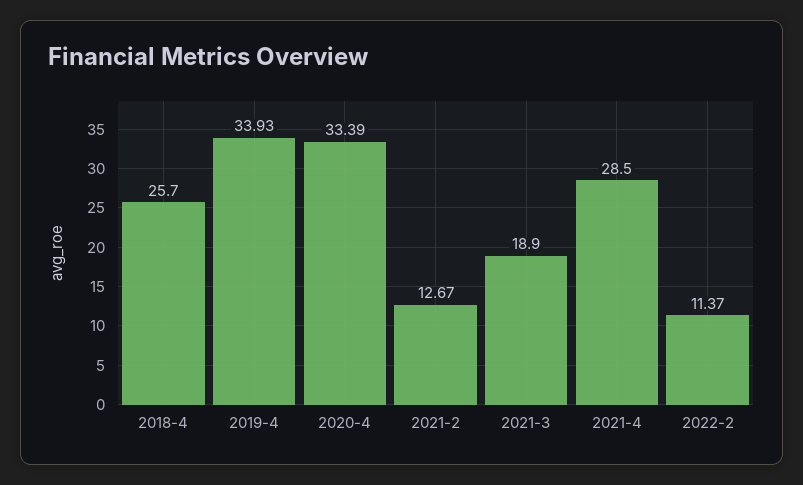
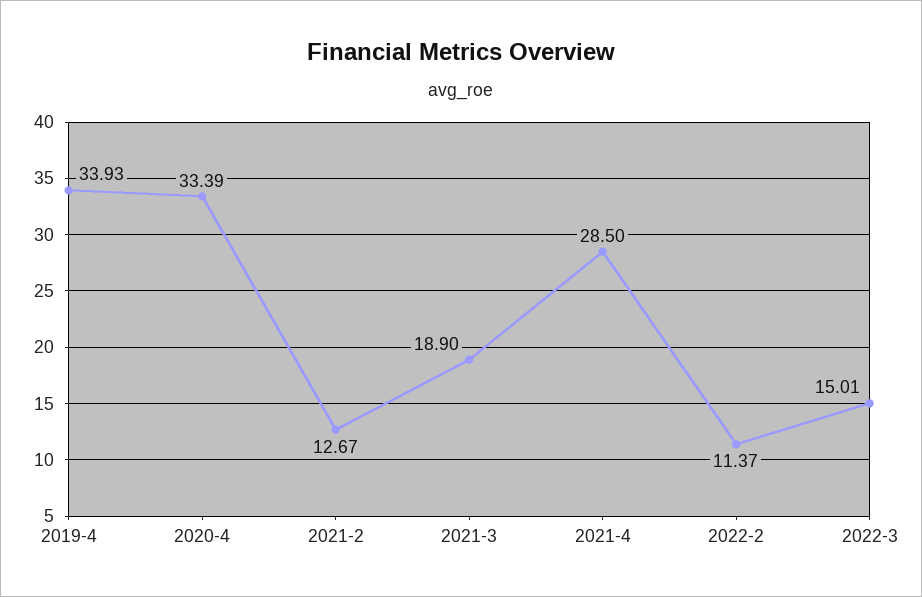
2018-4: 25.7 -> none
2022-3: none -> 15.01

